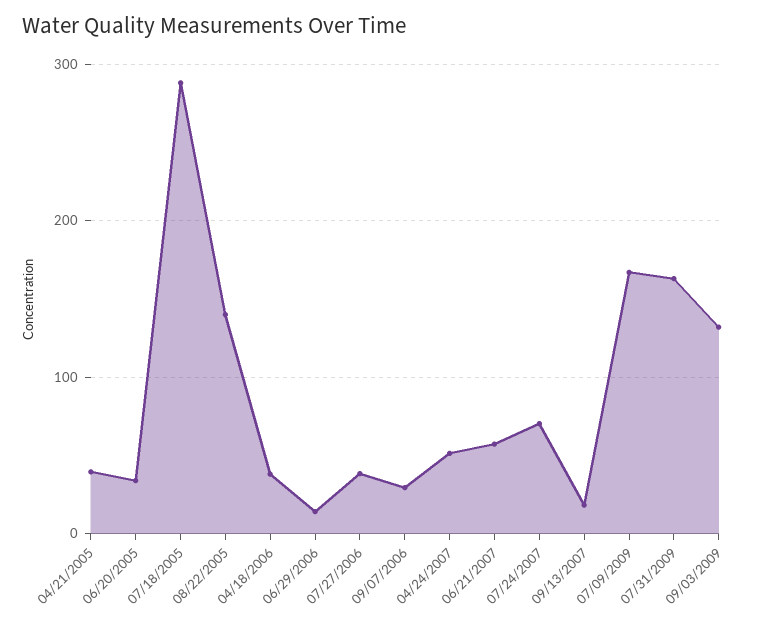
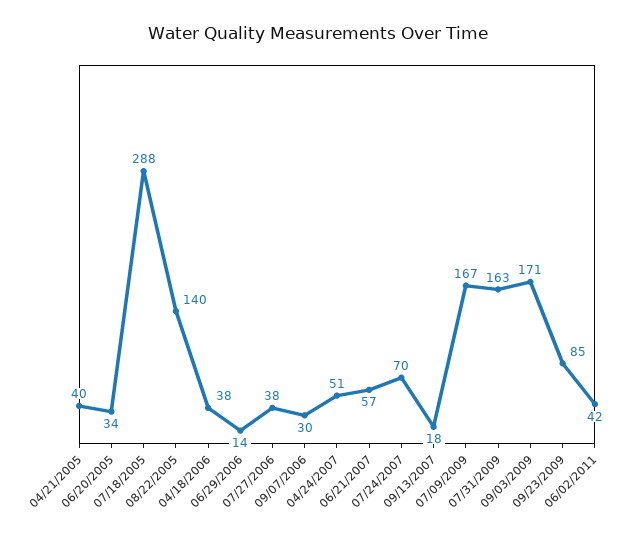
09/03/2009: 130 -> 171
09/23/2009: none -> 85
06/02/2011: none -> 42

